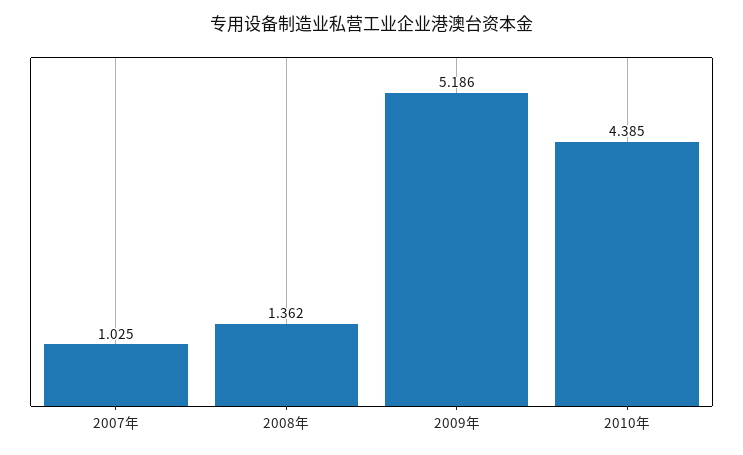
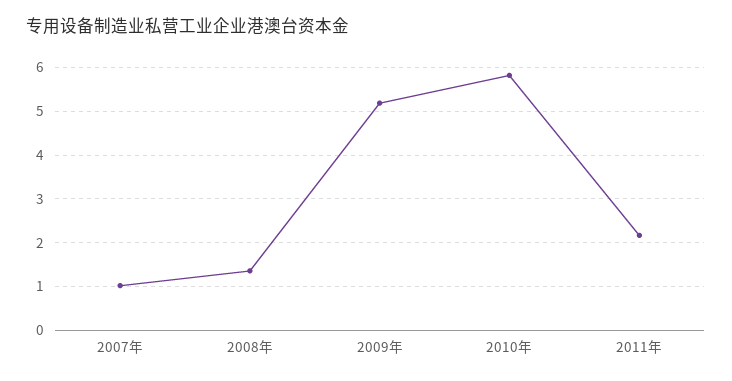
2010年: 4.385 -> 5.8
2011年: none -> 2.2

